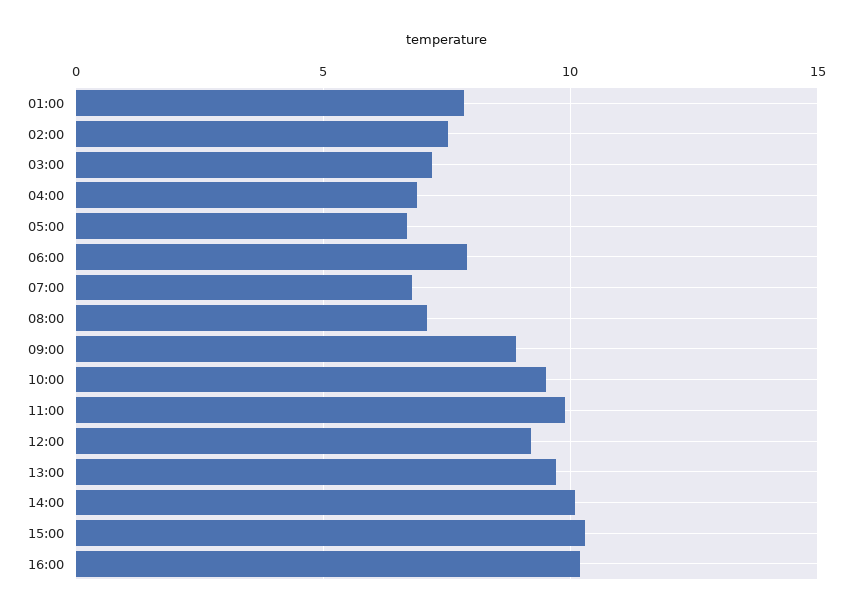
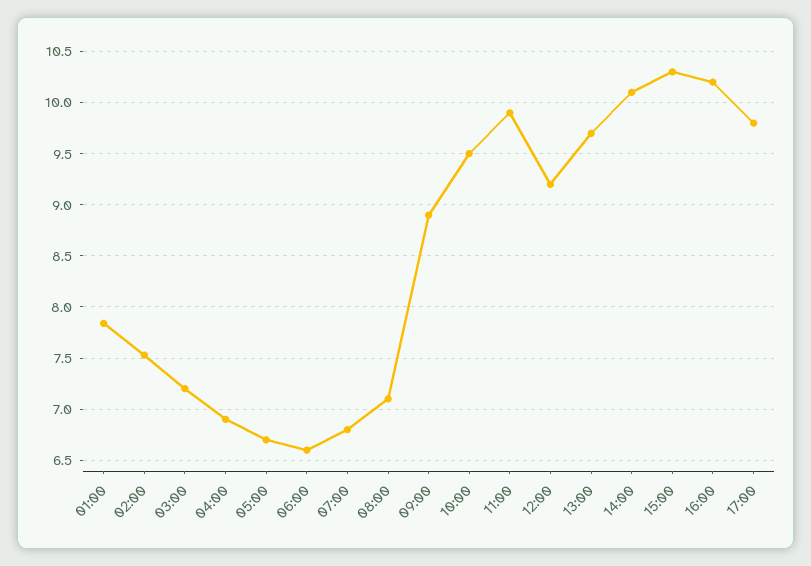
06:00: 8 -> 6.6
17:00: none -> 9.8

